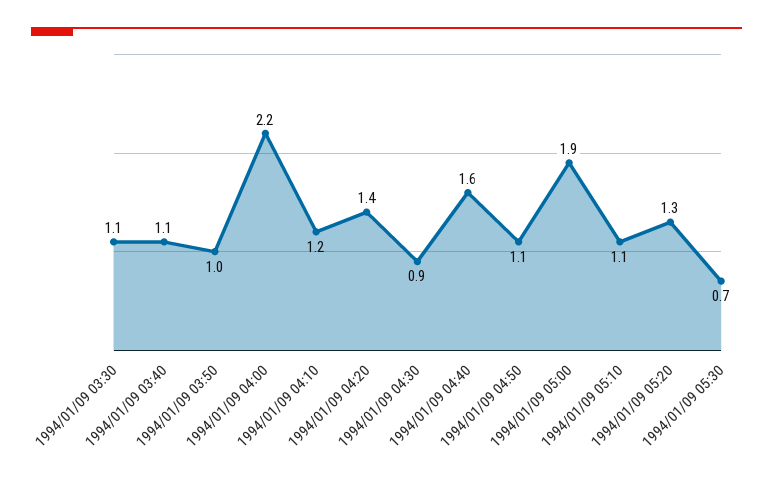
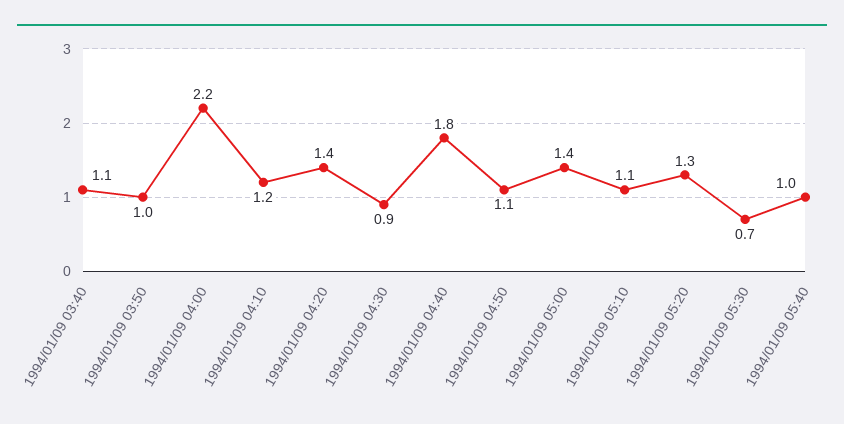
1994/01/09 03:30: 1.1 -> none
1994/01/09 04:40: 1.6 -> 1.8
1994/01/09 05:00: 1.9 -> 1.4
1994/01/09 05:40: none -> 1

